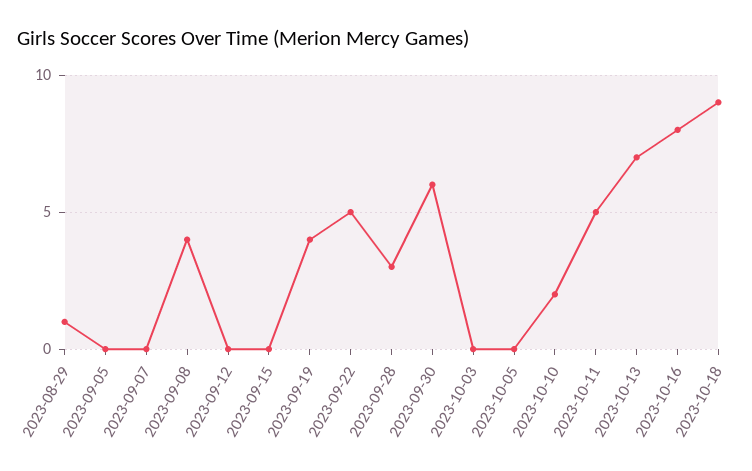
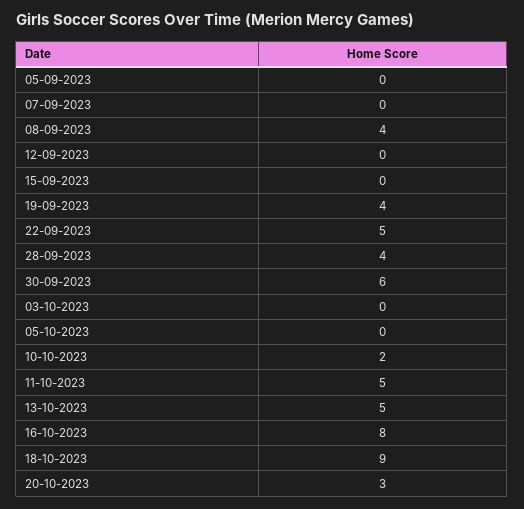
2023-08-29: 1 -> none
2023-09-28: 3 -> 4
2023-10-13: 7 -> 5
20-10-2023: none -> 3

